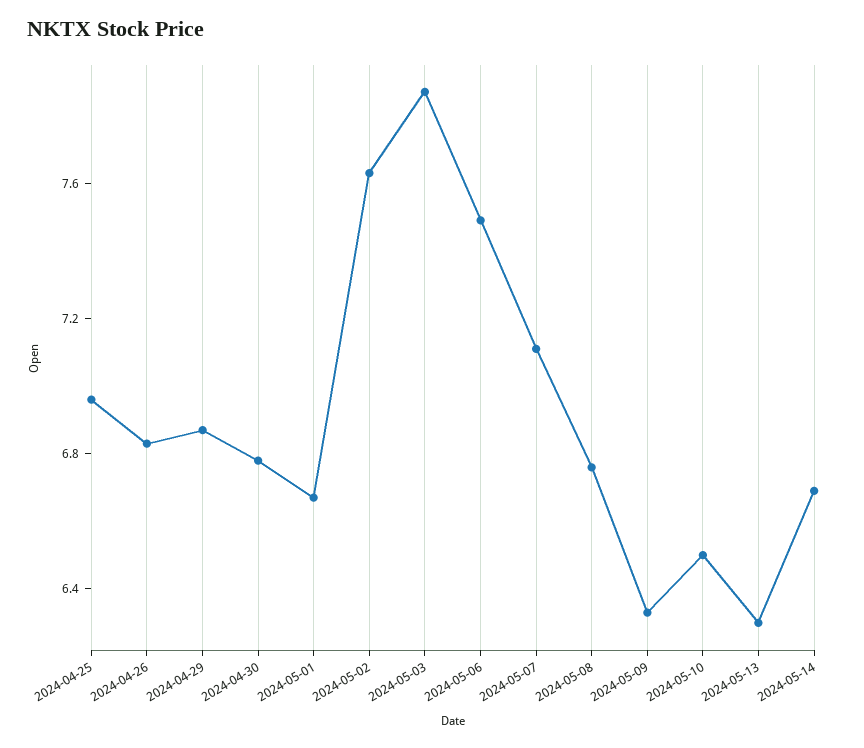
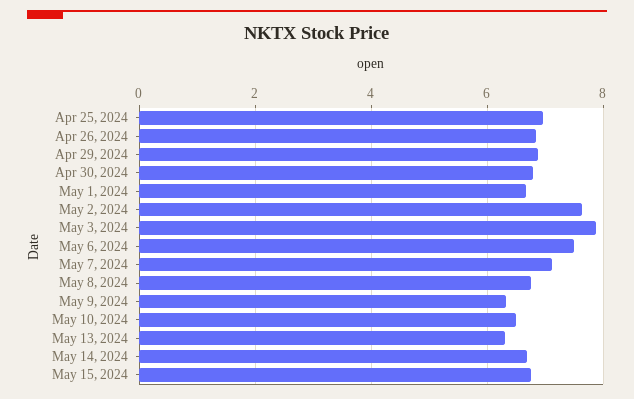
May 15, 2024: none -> 6.8

